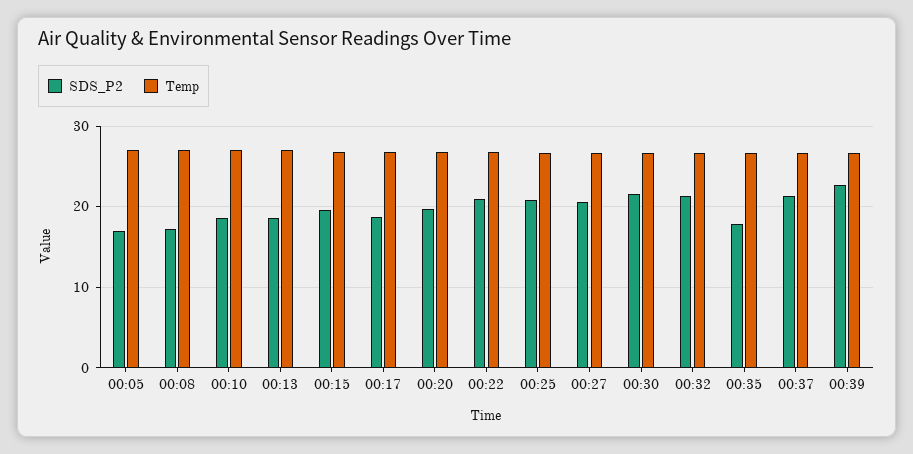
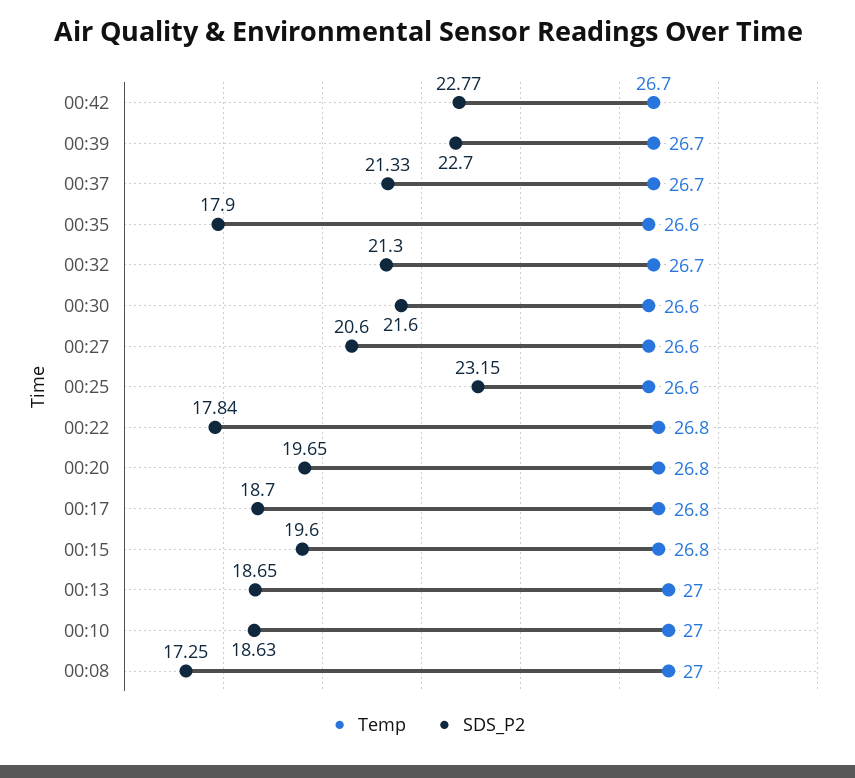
SDS_P2, 00:05: 17 -> none
Temp, 00:05: 27 -> none
SDS_P2, 00:22: 21 -> 17.84
SDS_P2, 00:25: 21 -> 23.15
Temp, 00:42: none -> 26.7
SDS_P2, 00:42: none -> 22.77

